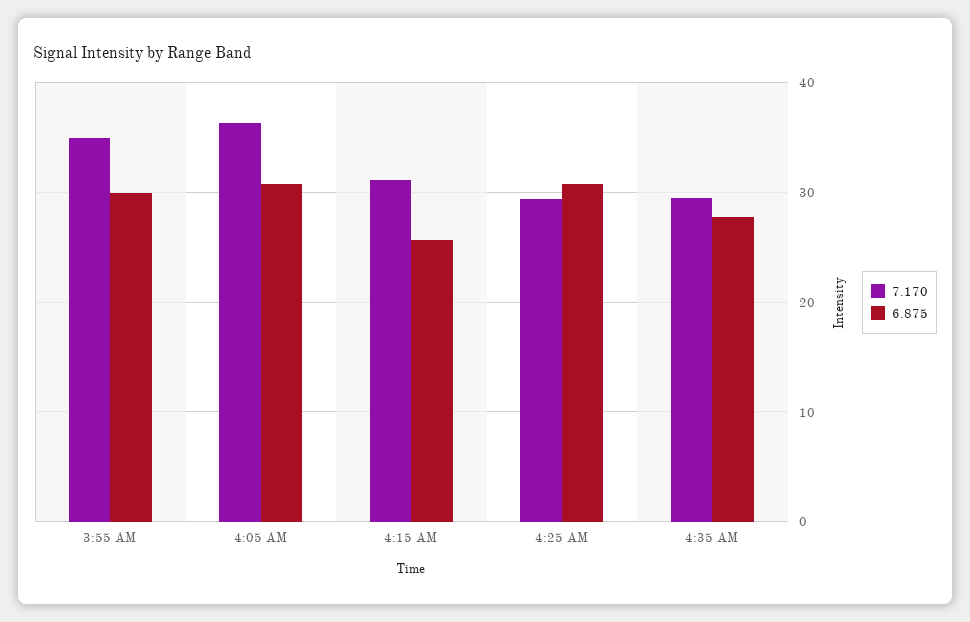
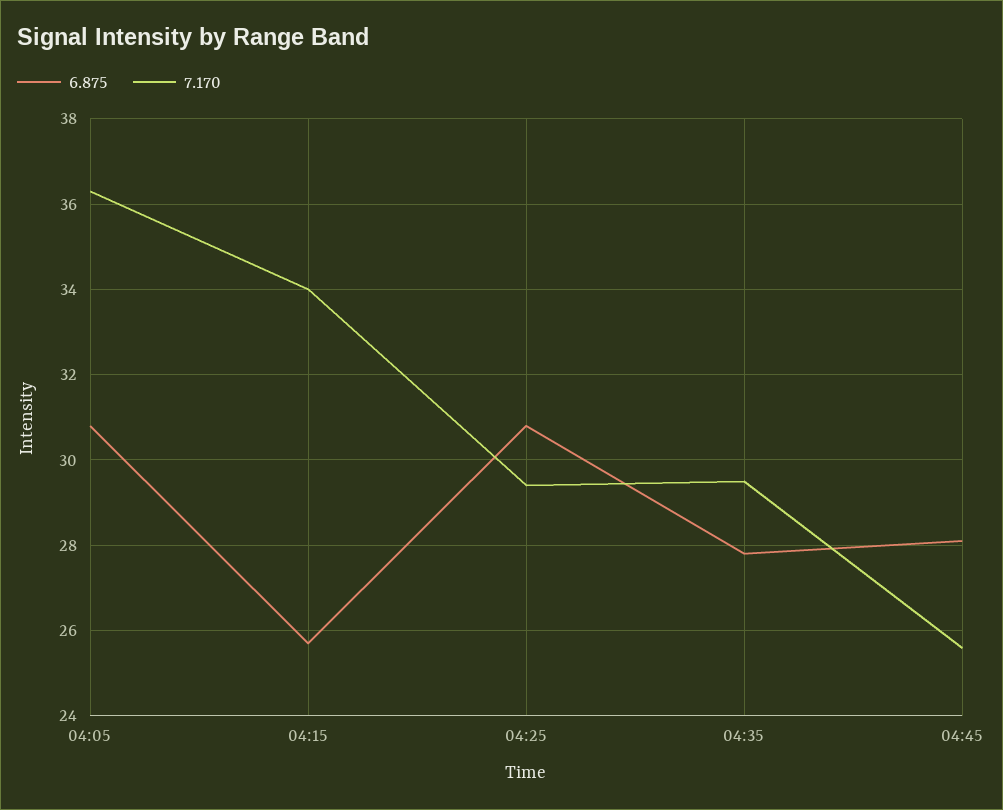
7.170, 3:55 AM: 35 -> none
6.875, 3:55 AM: 30 -> none
7.170, 4:15 AM: 31 -> 34
6.875, 04:45: none -> 28
7.170, 04:45: none -> 25.5

